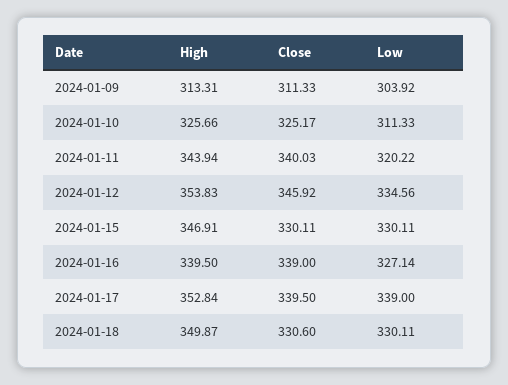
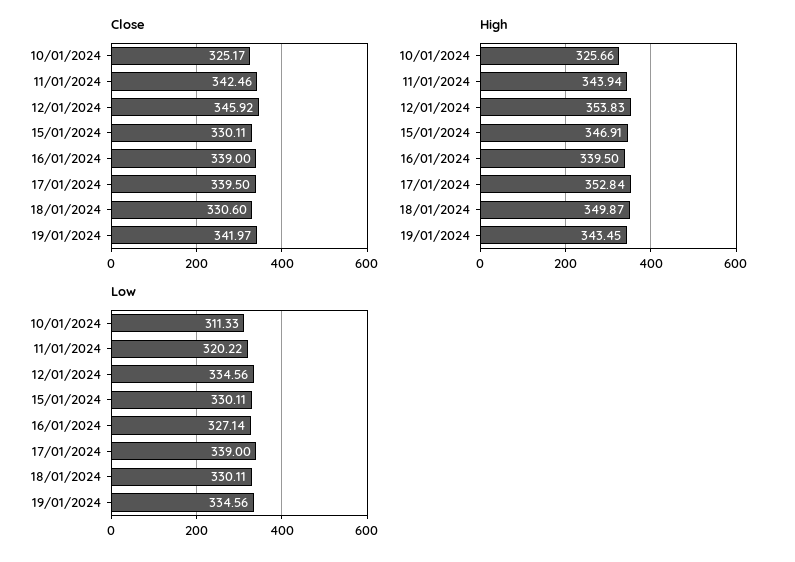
High, 2024-01-09: 313.31 -> none
Close, 2024-01-09: 311.33 -> none
Low, 2024-01-09: 303.92 -> none
Close, 2024-01-11: 340.03 -> 342.46
Close, 19/01/2024: none -> 341.97
High, 19/01/2024: none -> 343.45
Low, 19/01/2024: none -> 334.56

